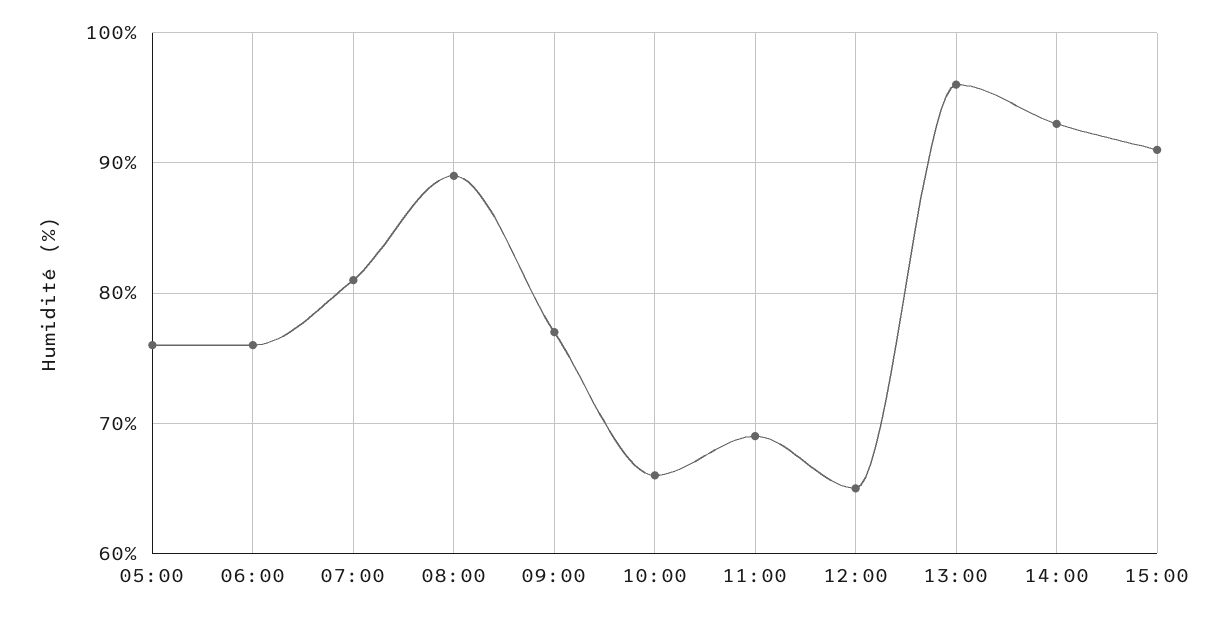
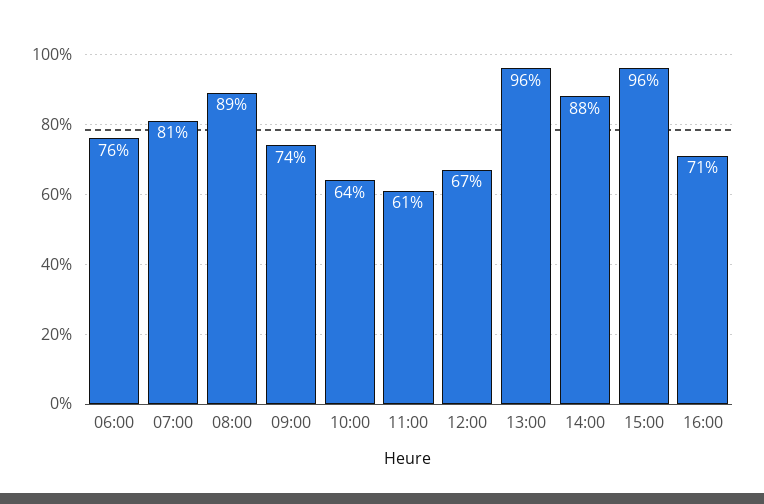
05:00: 76 -> none
09:00: 77 -> 74
10:00: 66 -> 64
11:00: 69 -> 61
12:00: 65 -> 67
14:00: 93 -> 88
15:00: 91 -> 96
16:00: none -> 71

